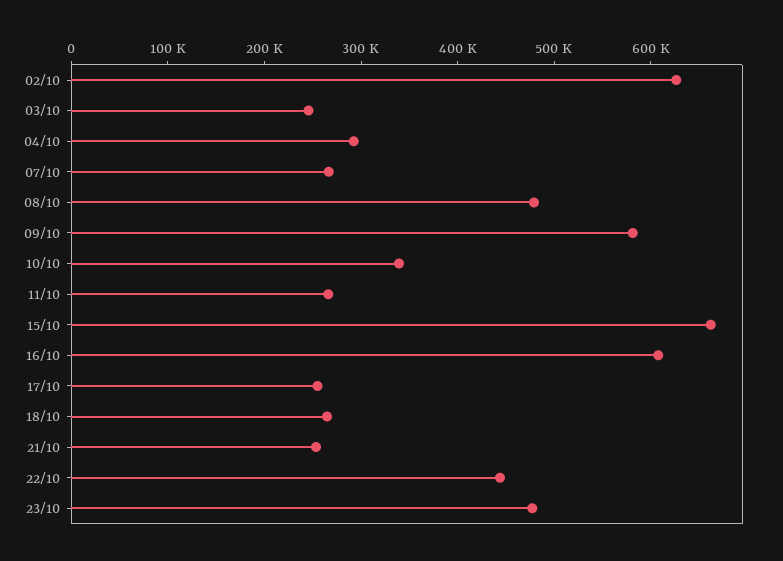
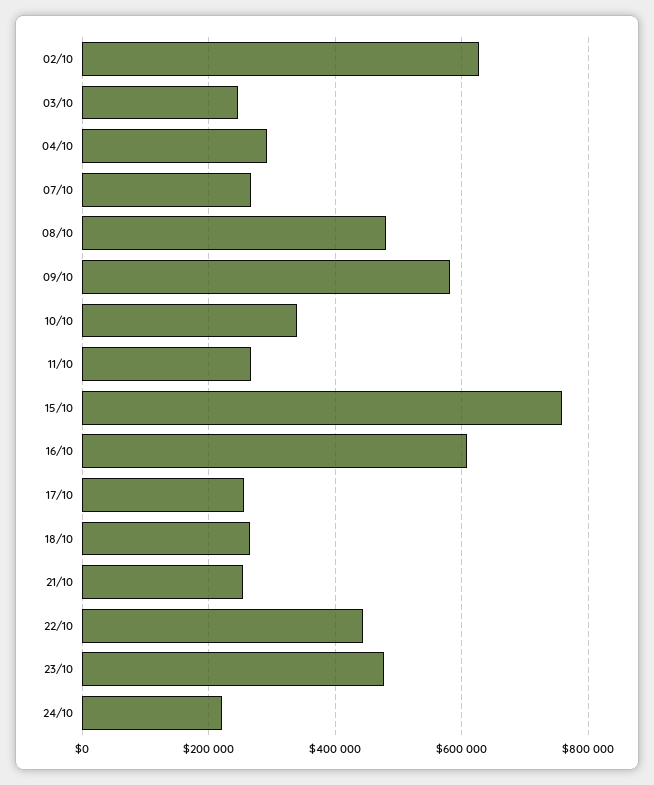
15/10: 660000 -> 760000
24/10: none -> 220000

